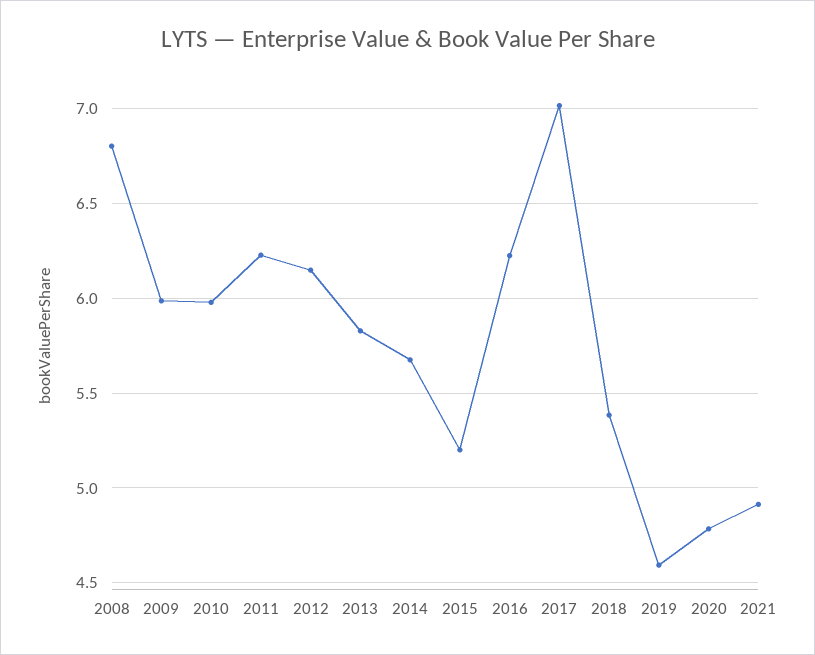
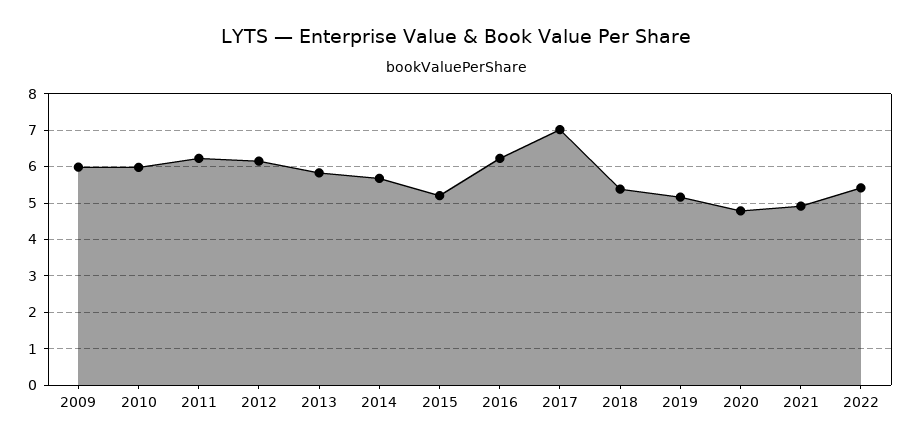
2008: 6.8 -> none
2019: 4.6 -> 5.2
2022: none -> 5.4

